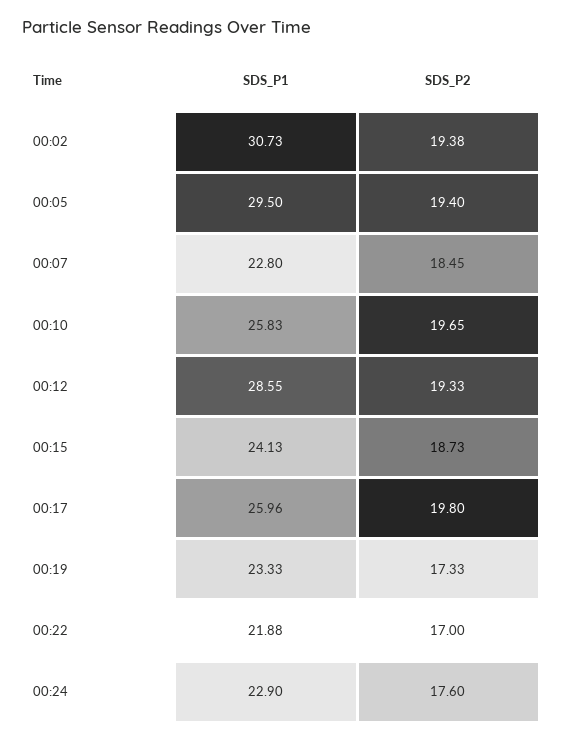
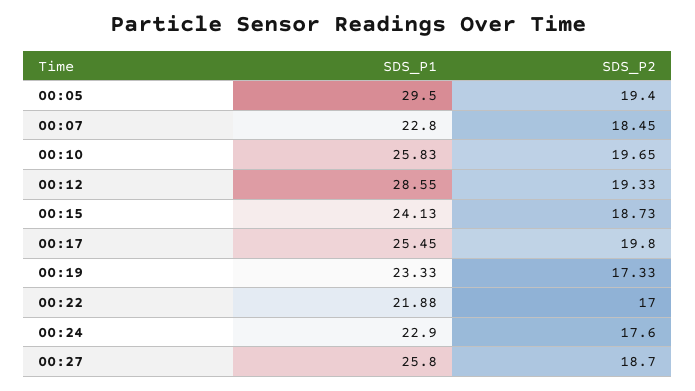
SDS_P1, 00:02: 30.73 -> none
SDS_P2, 00:02: 19.38 -> none
SDS_P1, 00:17: 25.96 -> 25.45
SDS_P1, 00:27: none -> 25.8
SDS_P2, 00:27: none -> 18.7

